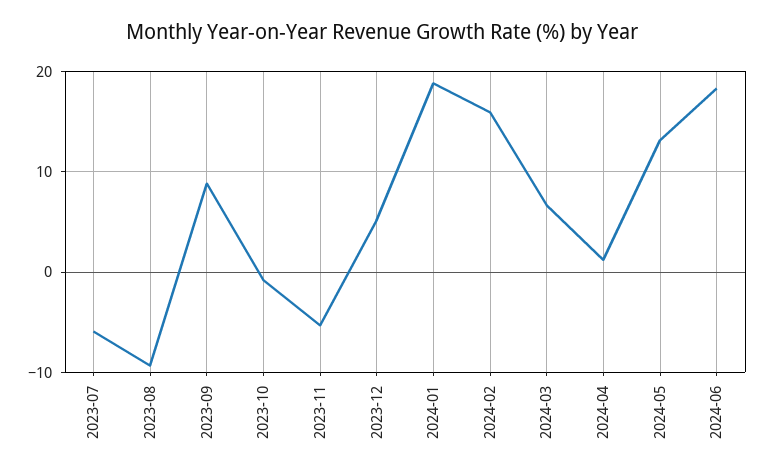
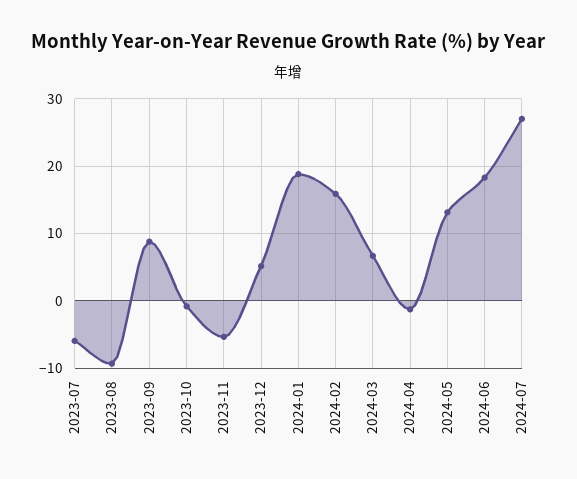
2024-04: 1 -> -1
2024-07: none -> 27

